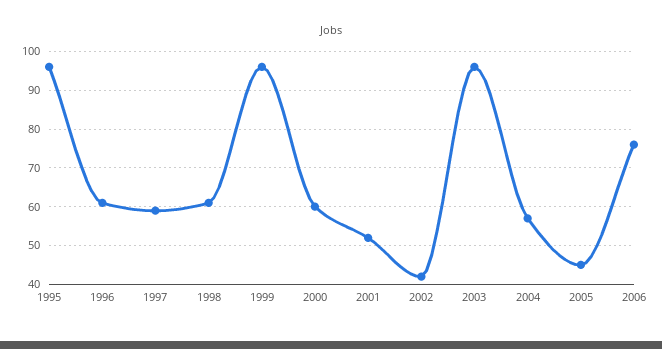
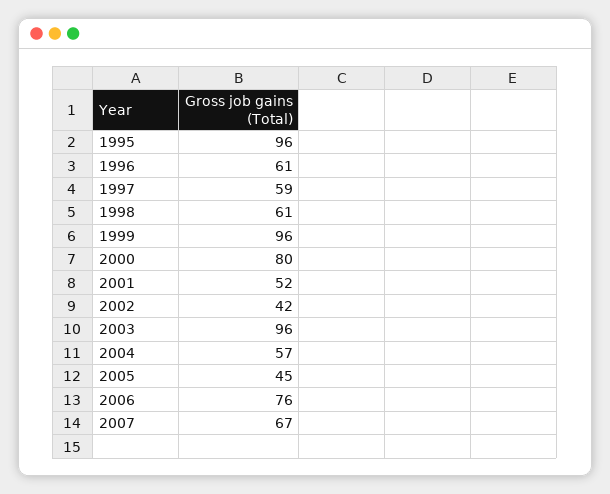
2000: 60 -> 80
2007: none -> 67

